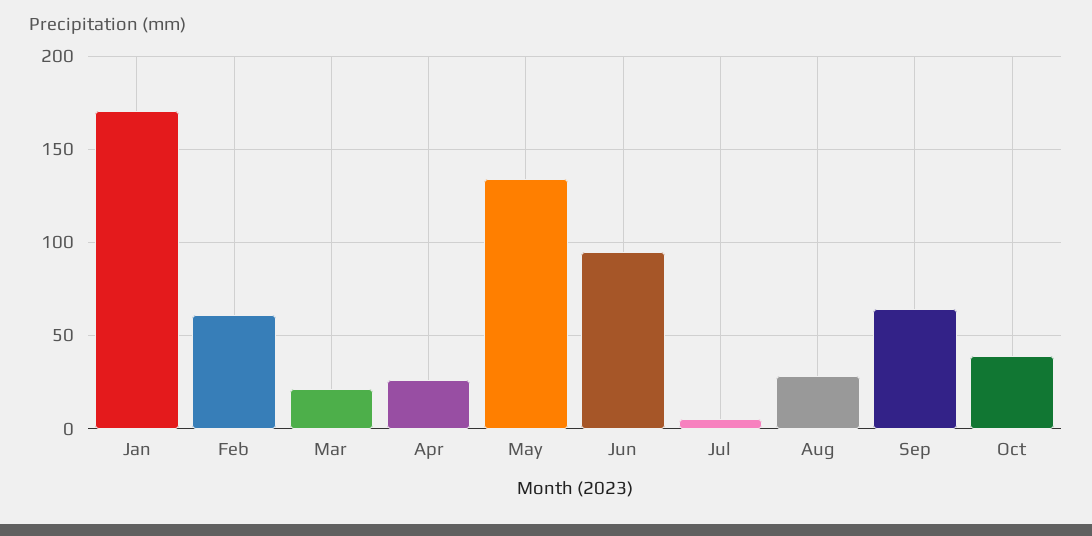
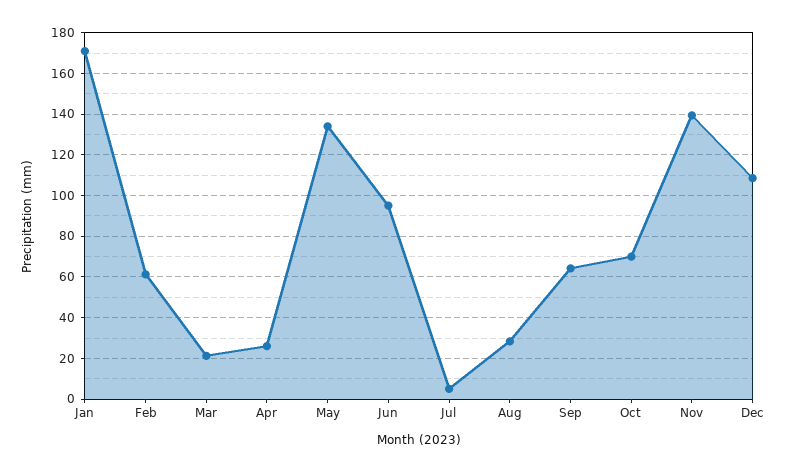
Oct: 40 -> 70
Nov: none -> 140
Dec: none -> 110

